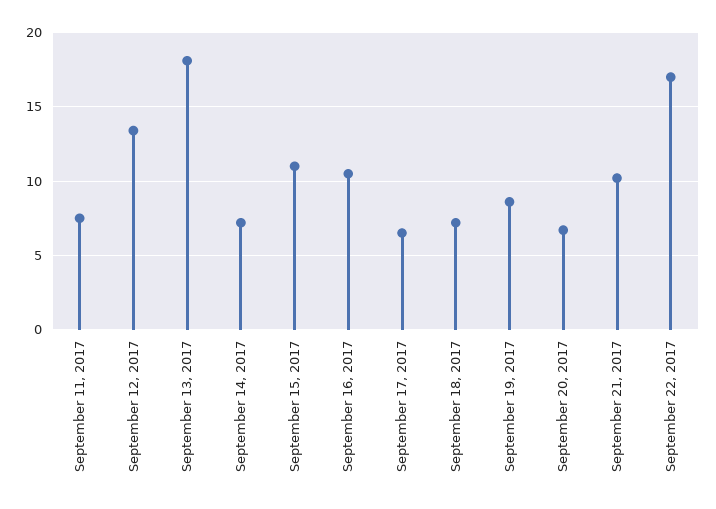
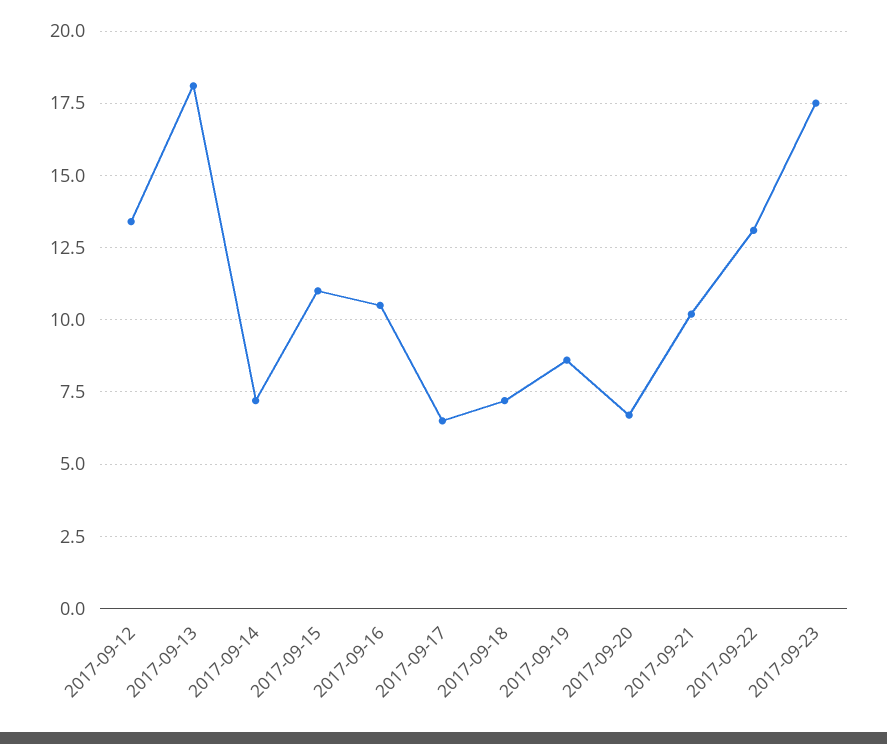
September 11, 2017: 7.5 -> none
September 22, 2017: 17 -> 13
2017-09-23: none -> 17.5

